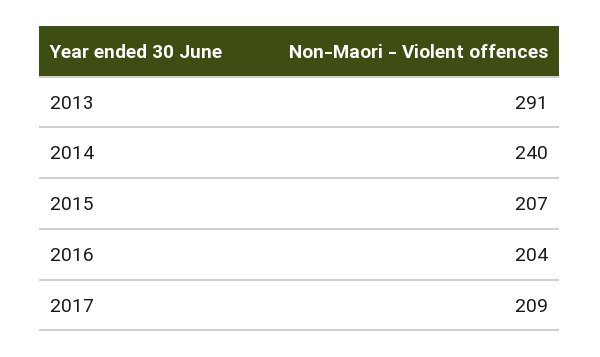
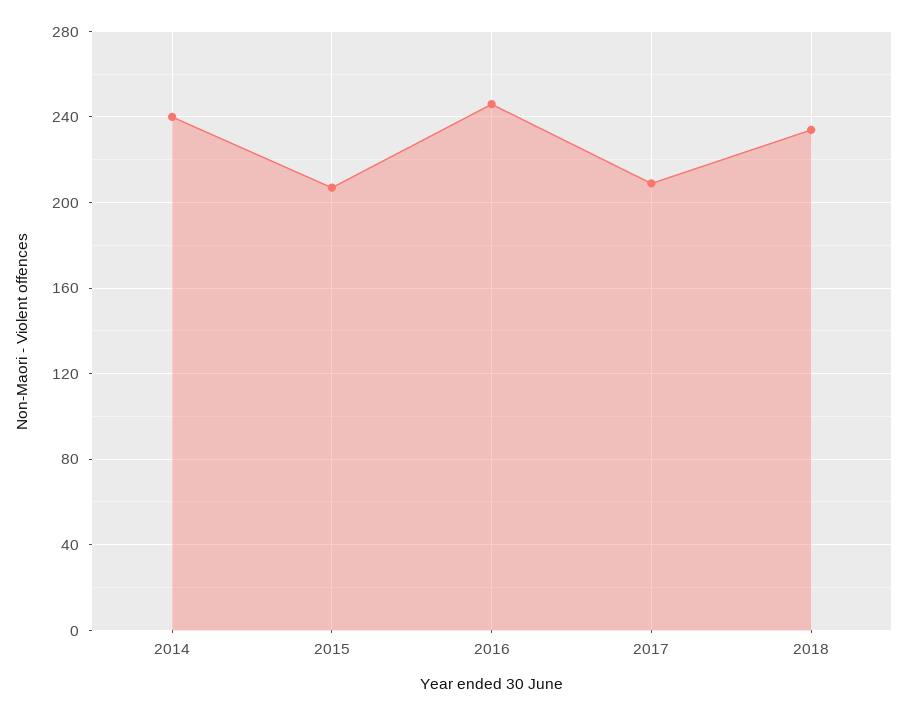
2013: 291 -> none
2016: 204 -> 245
2018: none -> 235

